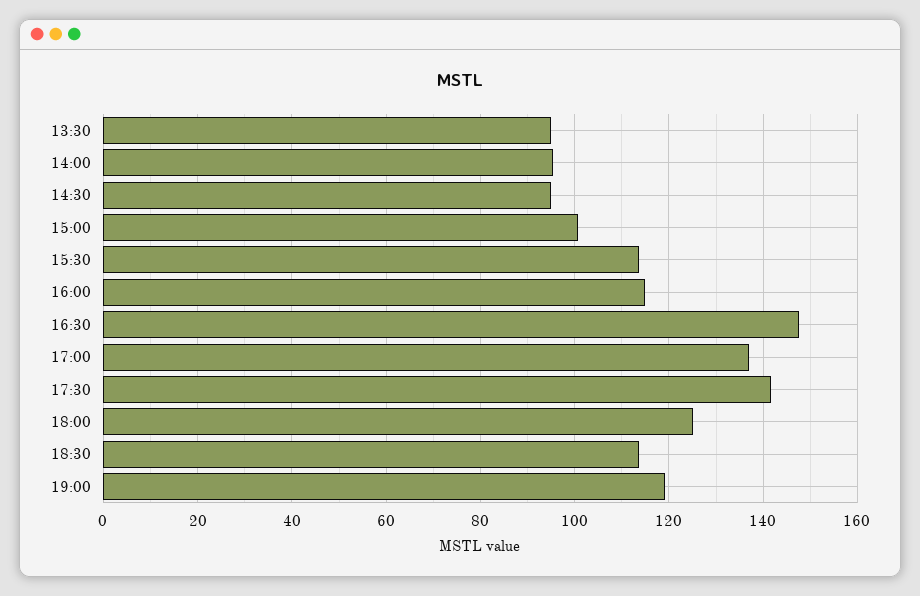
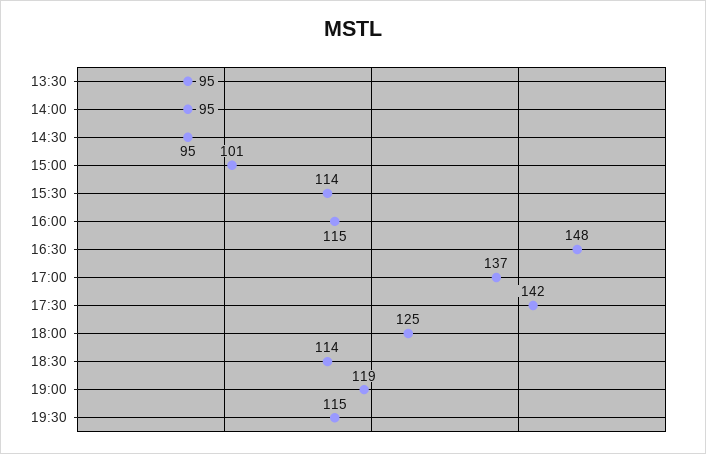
19:30: none -> 115

